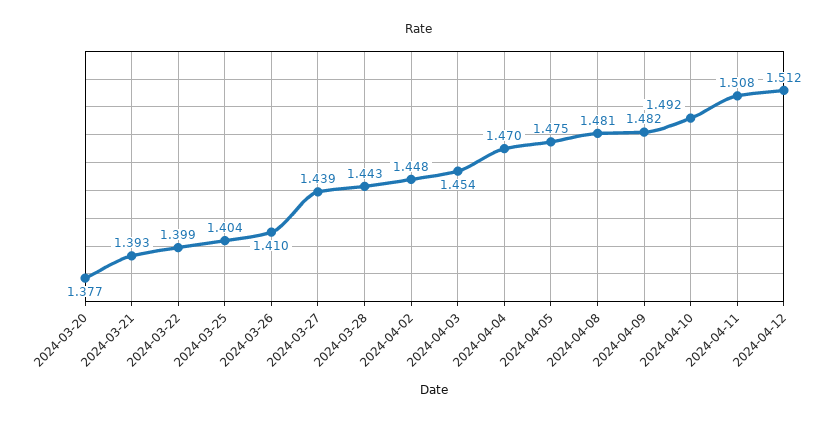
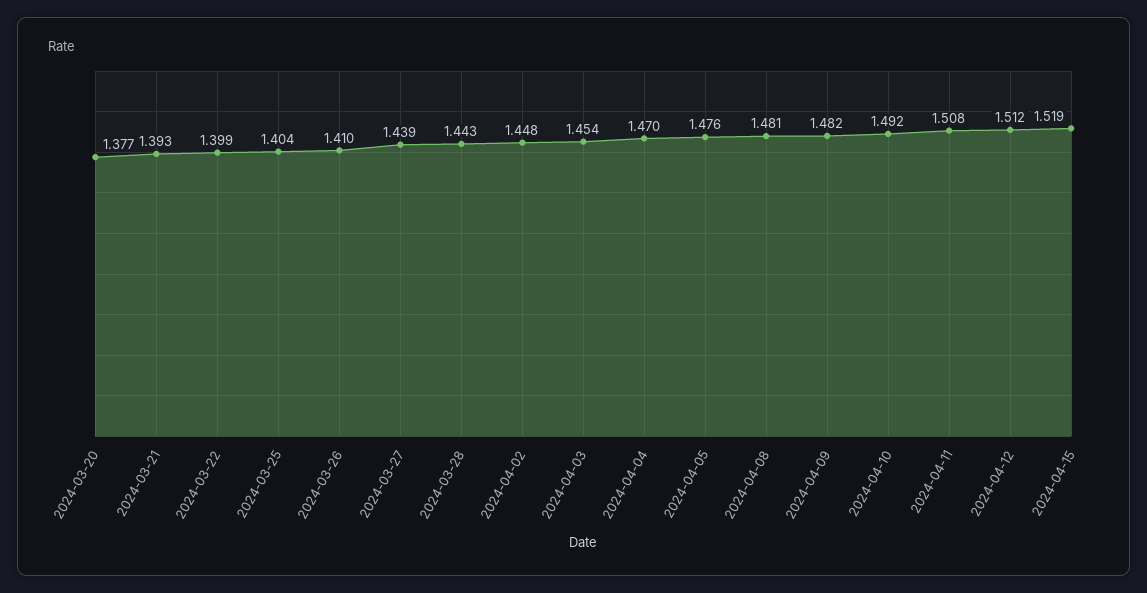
2024-04-05: 1.475 -> 1.476
2024-04-15: none -> 1.519

